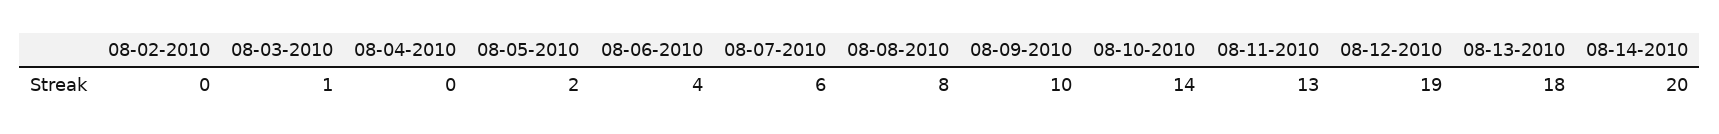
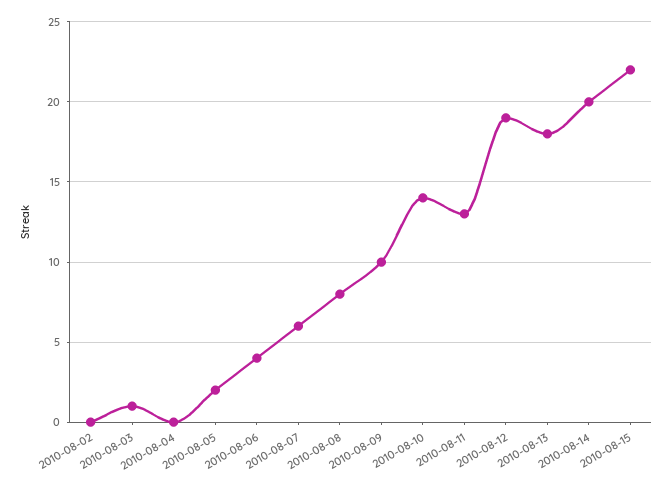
2010-08-15: none -> 22

